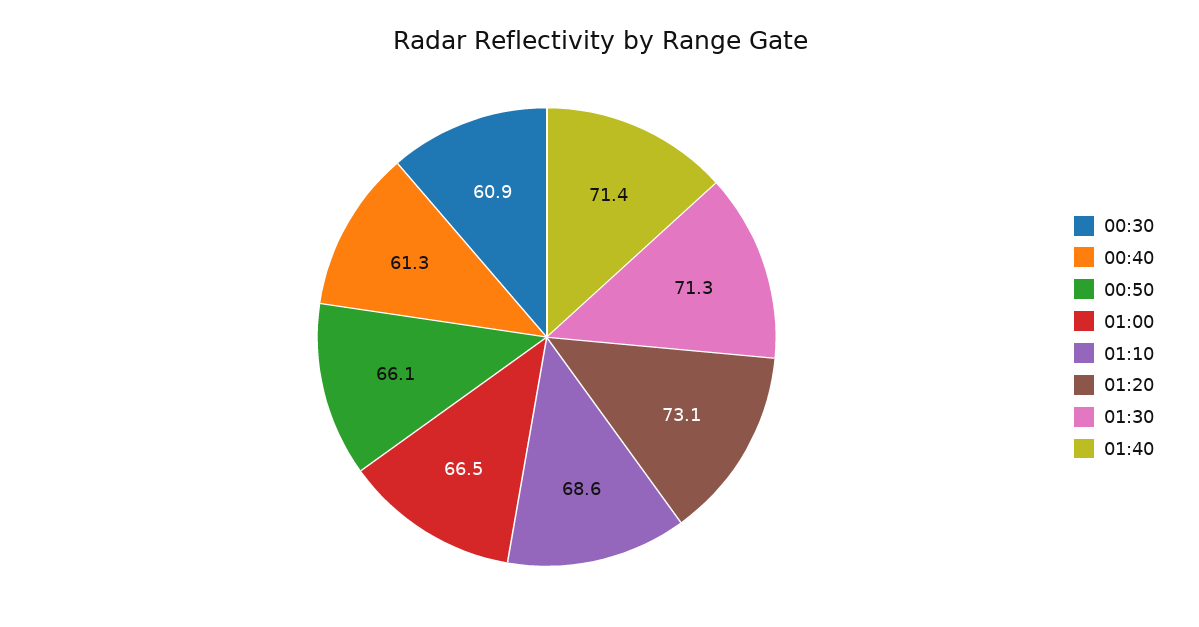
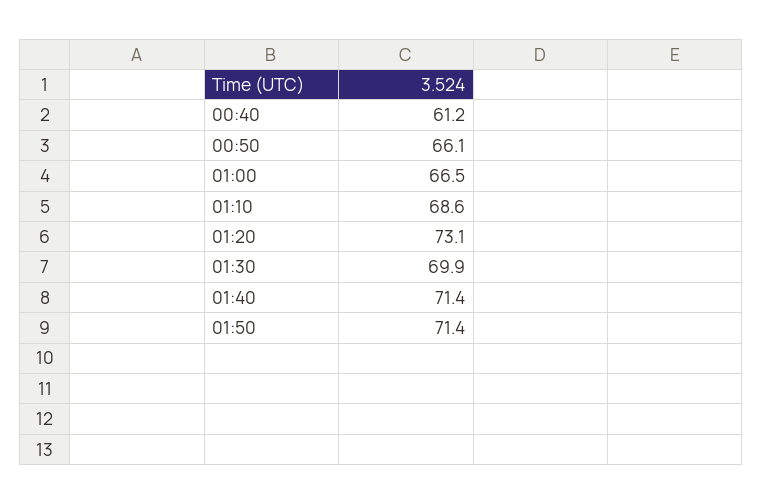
00:30: 60.9 -> none
00:40: 61.3 -> 61.2
01:30: 71.3 -> 69.9
01:50: none -> 71.4

